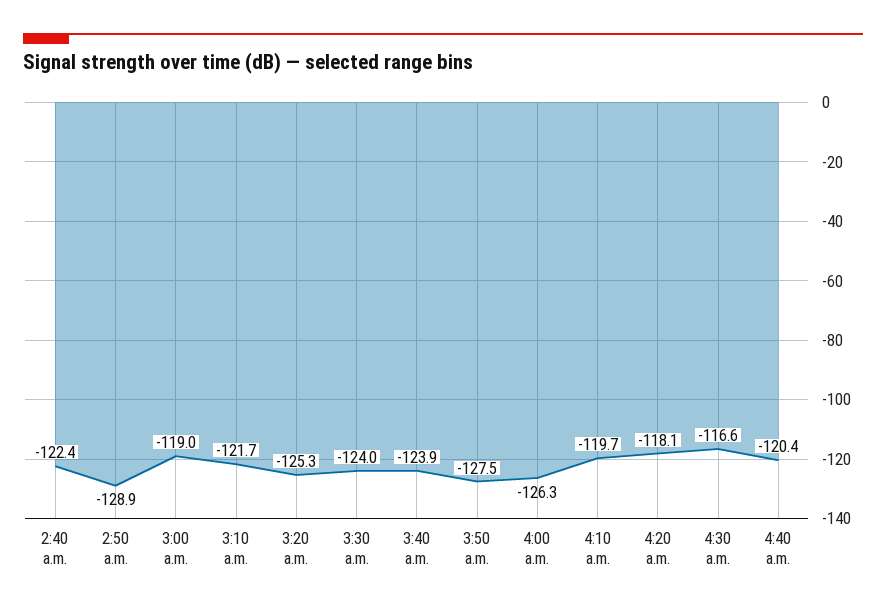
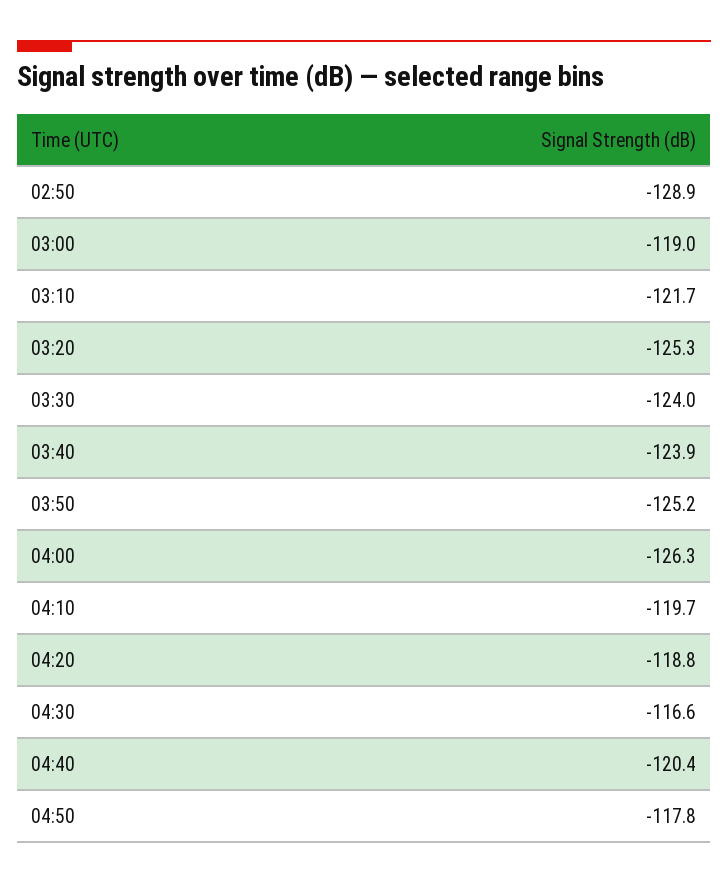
2:40 a.m.: -122.4 -> none
3:50 a.m.: -127.5 -> -125.2
4:20 a.m.: -118.1 -> -118.8
04:50: none -> -117.8

